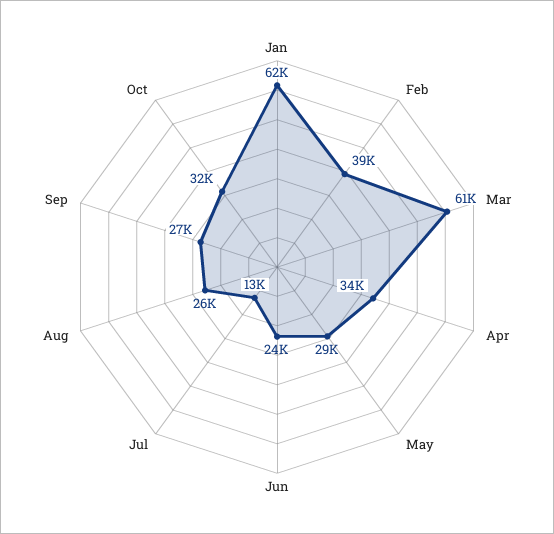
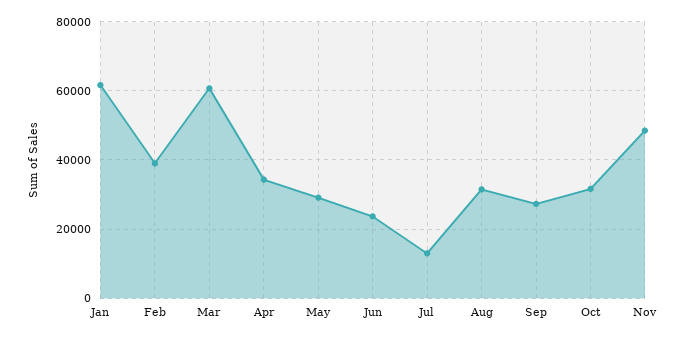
Aug: 26000 -> 32000
Nov: none -> 48000

